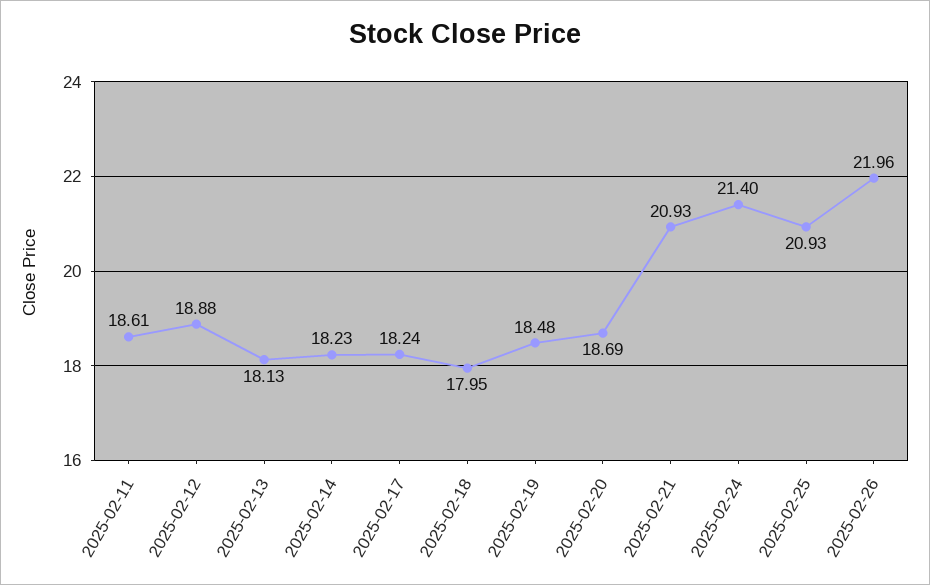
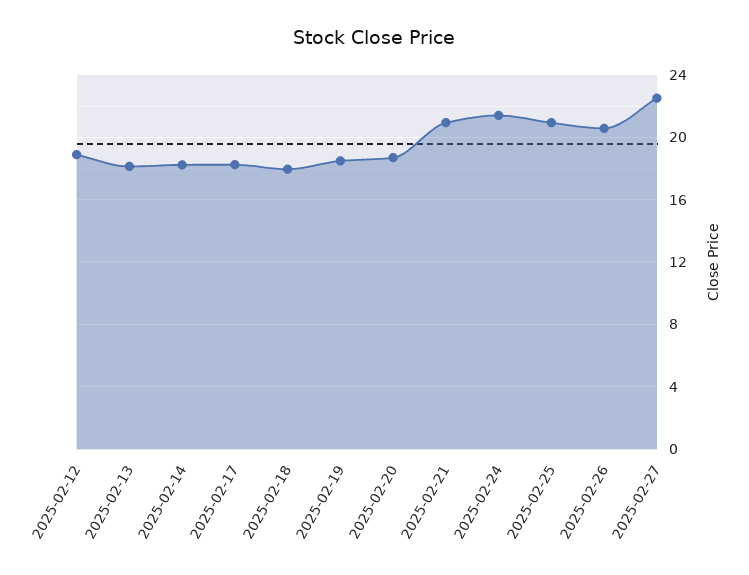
2025-02-11: 18.61 -> none
2025-02-26: 21.96 -> 20.5
2025-02-27: none -> 22.5

